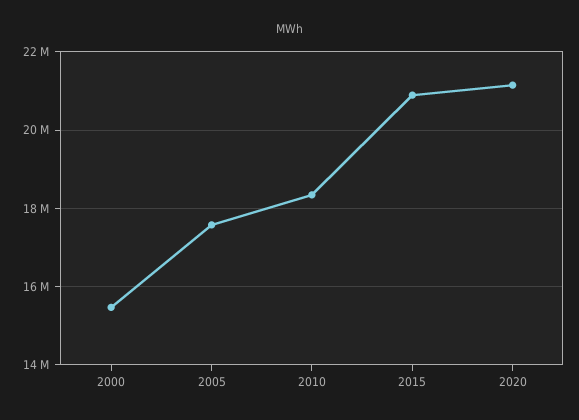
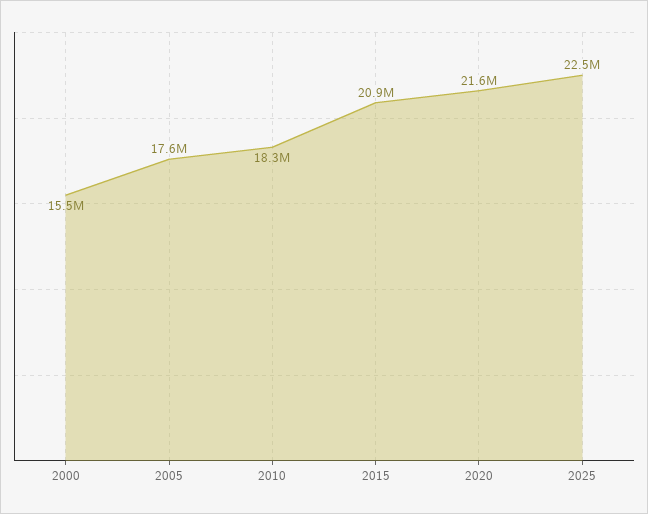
2020: 21200000 -> 21600000
2025: none -> 22500000

